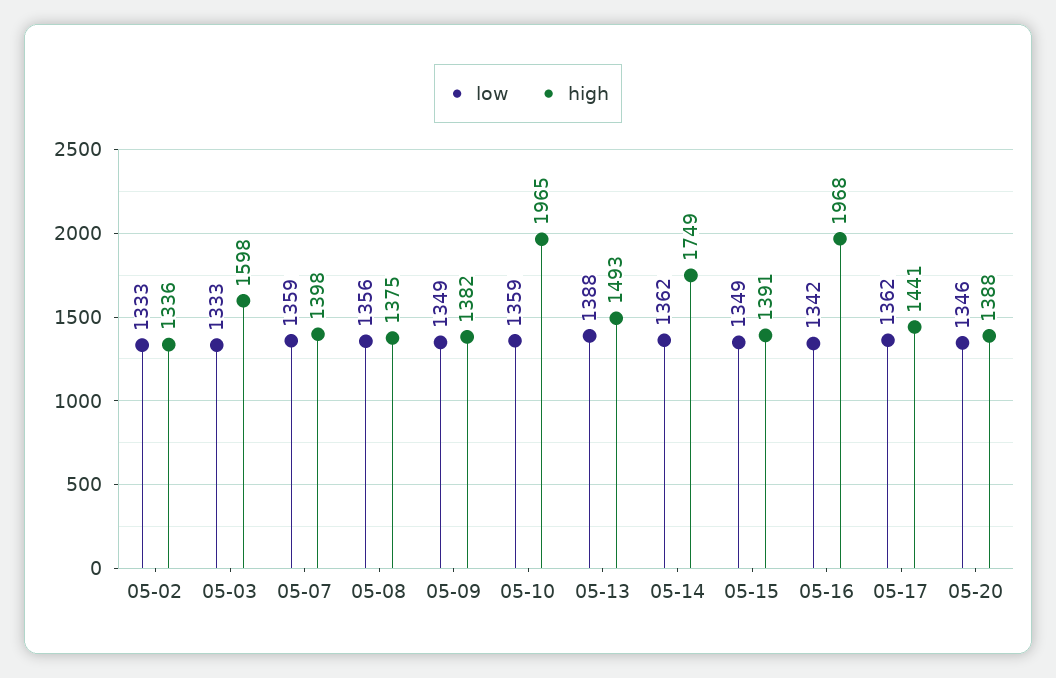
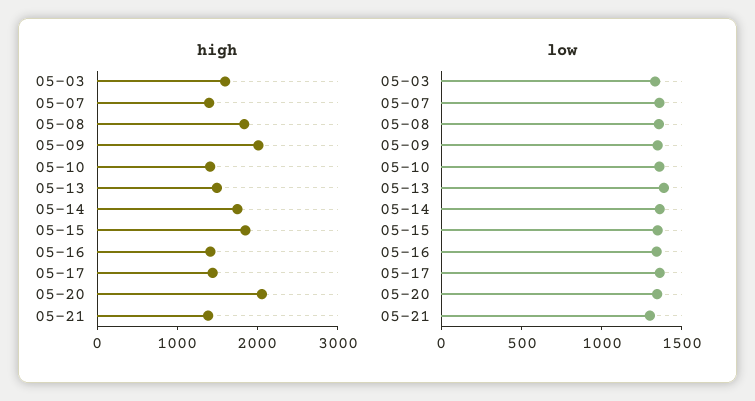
low, 05-02: 1333 -> none
high, 05-02: 1336 -> none
high, 05-08: 1375 -> 1800
high, 05-09: 1382 -> 2000
high, 05-10: 1965 -> 1400
high, 05-15: 1391 -> 1800
high, 05-16: 1968 -> 1400
high, 05-20: 1388 -> 2000
high, 05-21: none -> 1400
low, 05-21: none -> 1300

